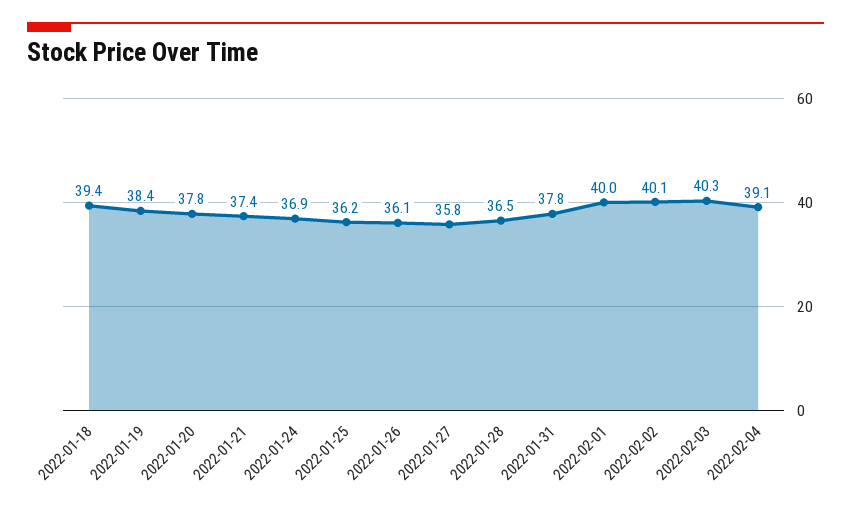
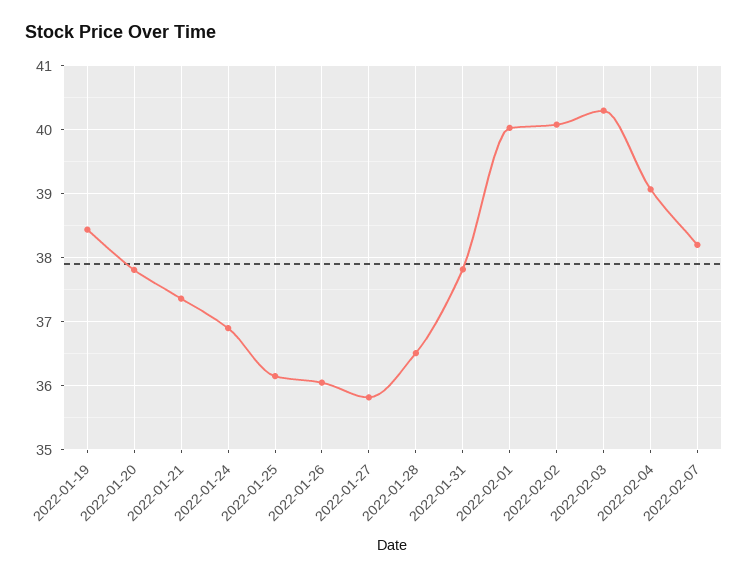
2022-01-18: 39.4 -> none
2022-02-07: none -> 38.2

